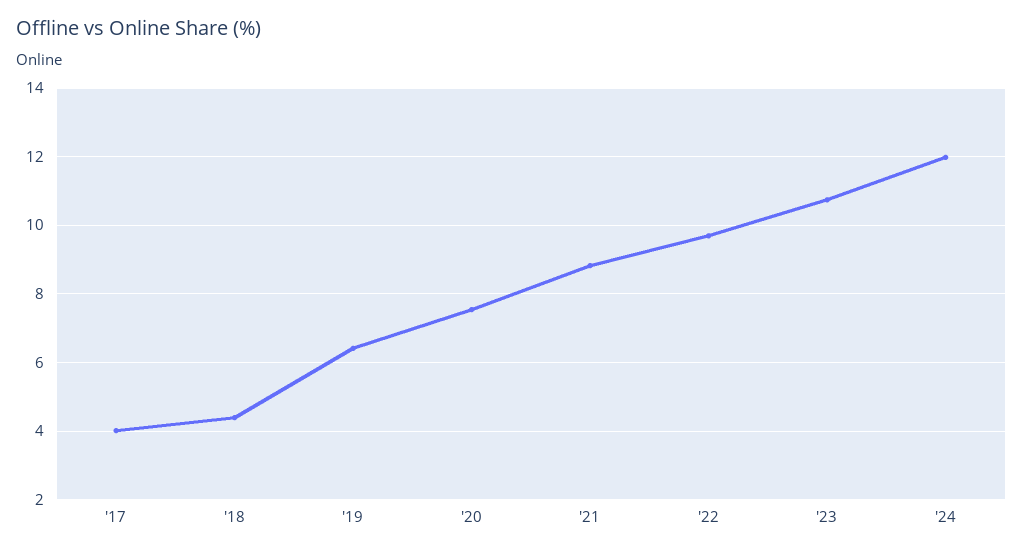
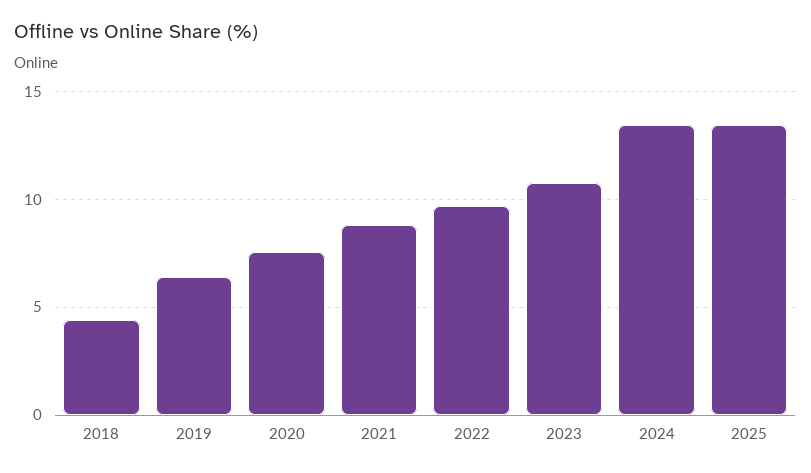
'17: 4 -> none
'24: 12 -> 13.5
2025: none -> 13.5

